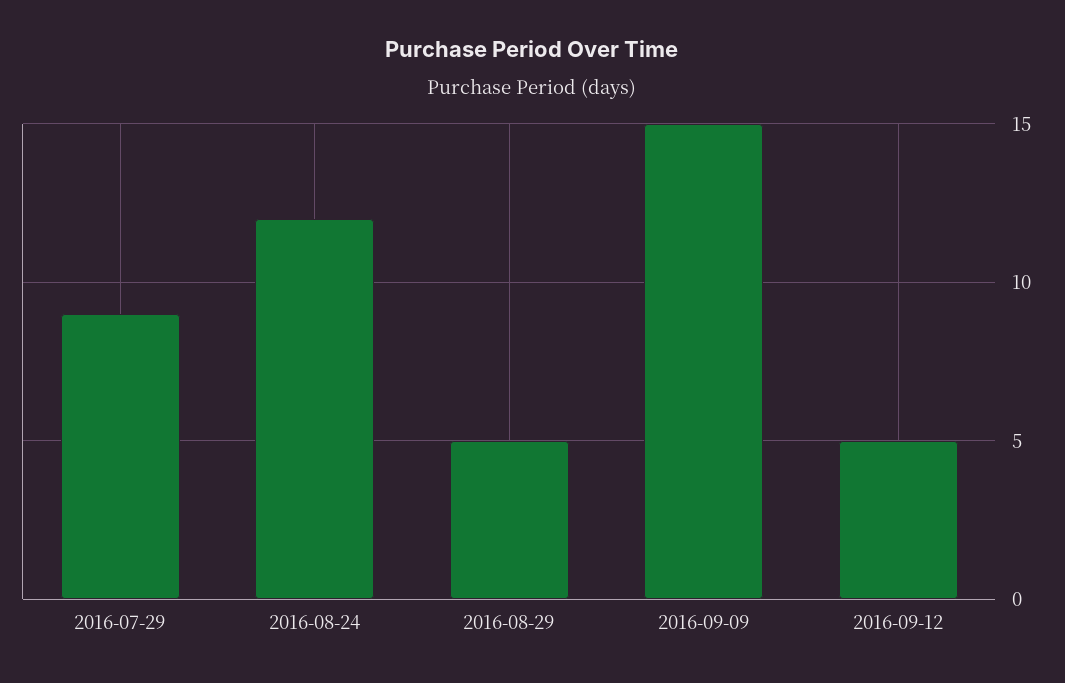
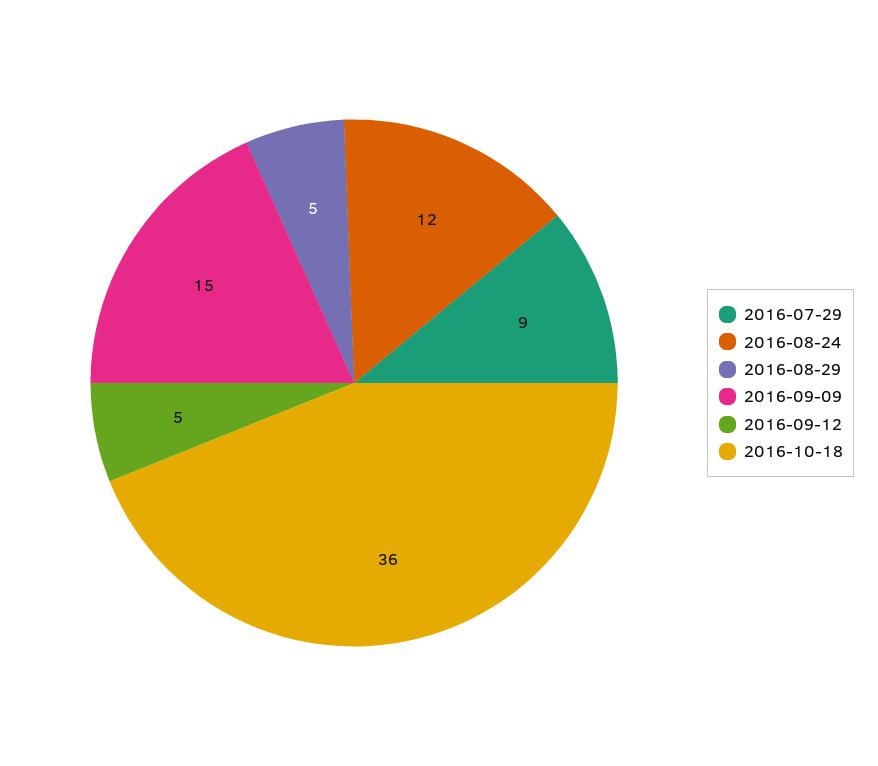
2016-10-18: none -> 36

